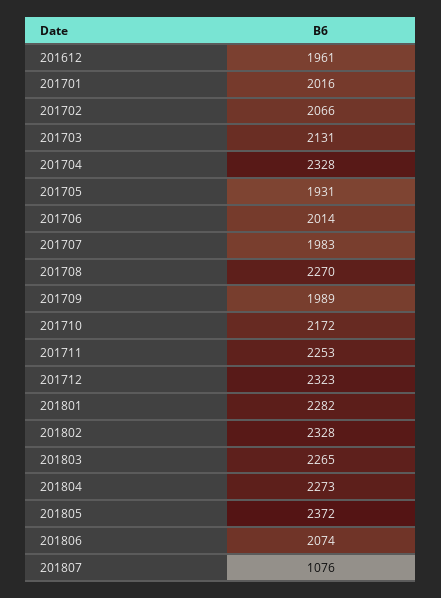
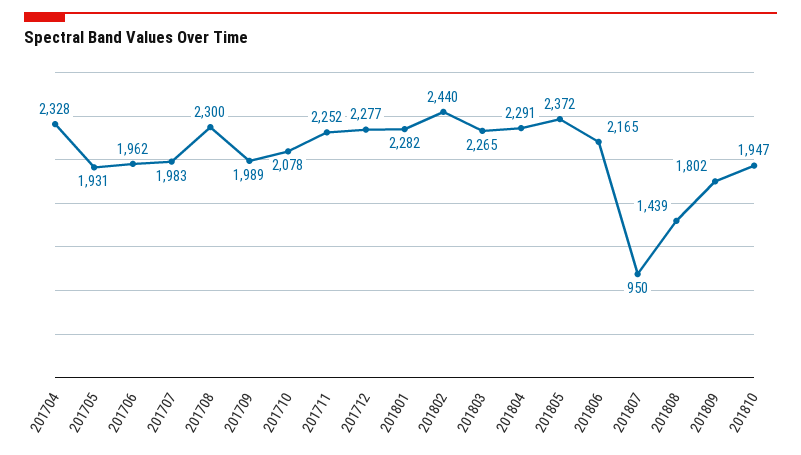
201612: 1961 -> none
201701: 2016 -> none
201702: 2066 -> none
201703: 2131 -> none
201706: 2014 -> 1962
201708: 2270 -> 2300
201710: 2172 -> 2078
201711: 2253 -> 2252
201712: 2323 -> 2277
201802: 2328 -> 2440
201804: 2273 -> 2291
201806: 2074 -> 2165
201807: 1076 -> 950
201808: none -> 1439
201809: none -> 1802
201810: none -> 1947

